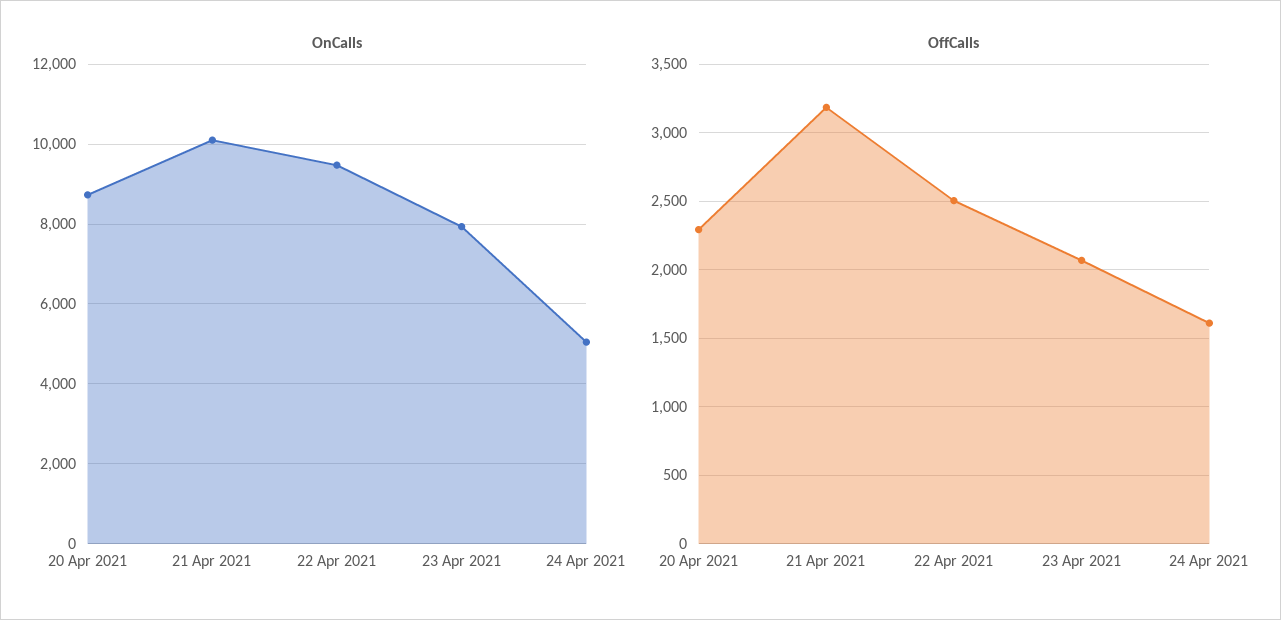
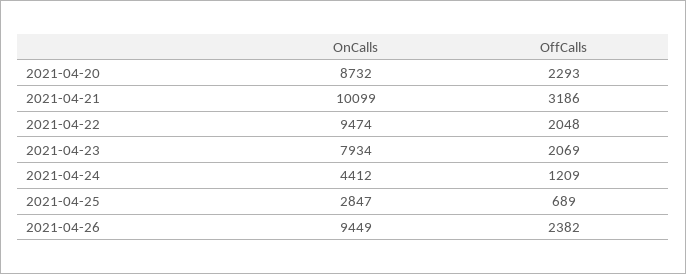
OnCalls, 24 Apr 2021: 5000 -> 4412
OffCalls, 22 Apr 2021: 2500 -> 2048
OffCalls, 24 Apr 2021: 1600 -> 1209
OnCalls, 2021-04-25: none -> 2847
OffCalls, 2021-04-25: none -> 689
OnCalls, 2021-04-26: none -> 9449
OffCalls, 2021-04-26: none -> 2382

